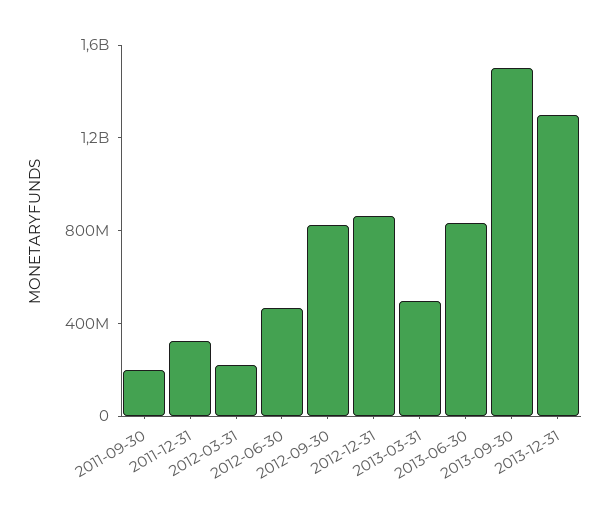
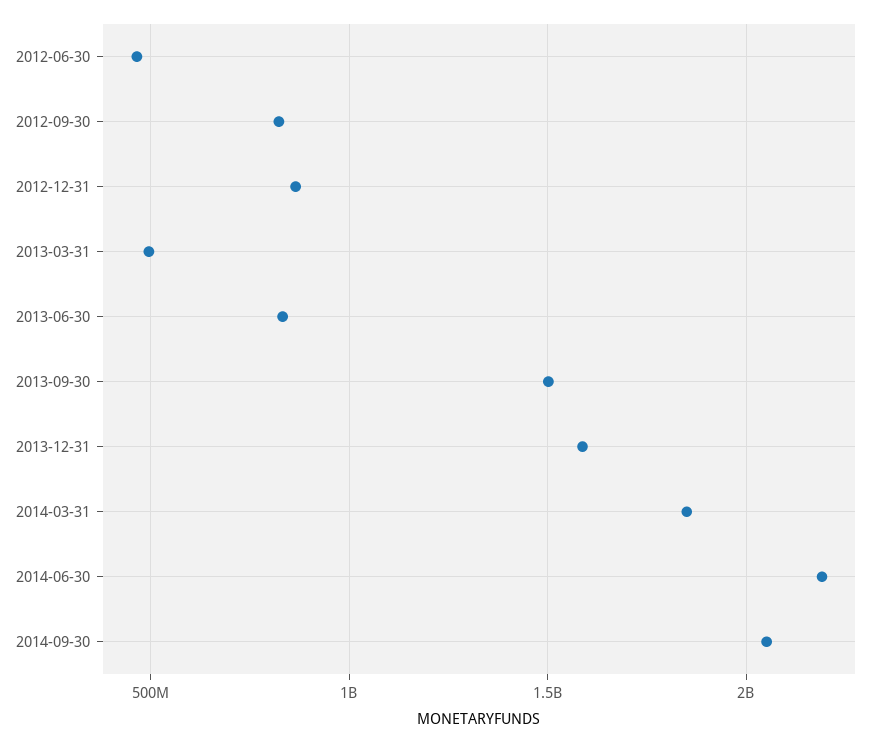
2011-09-30: 200000000 -> none
2011-12-31: 300000000 -> none
2012-03-31: 200000000 -> none
2013-12-31: 1300000000 -> 1600000000
2014-03-31: none -> 1850000000
2014-06-30: none -> 2200000000
2014-09-30: none -> 2050000000

